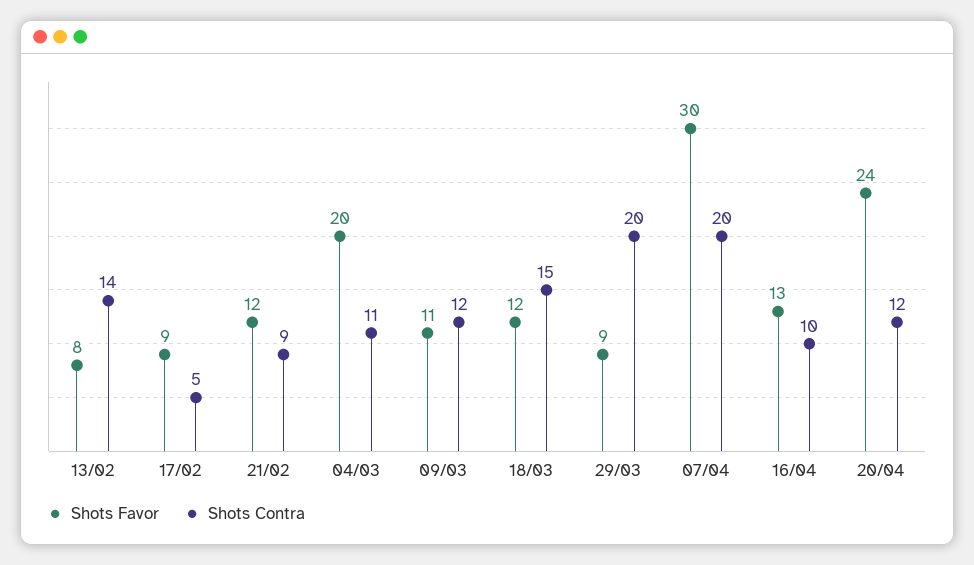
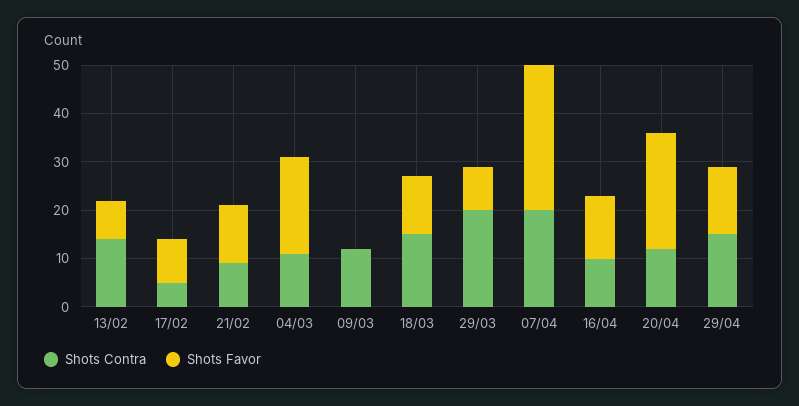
Shots Favor, 09/03: 11 -> 0
Shots Contra, 29/04: none -> 15
Shots Favor, 29/04: none -> 15

